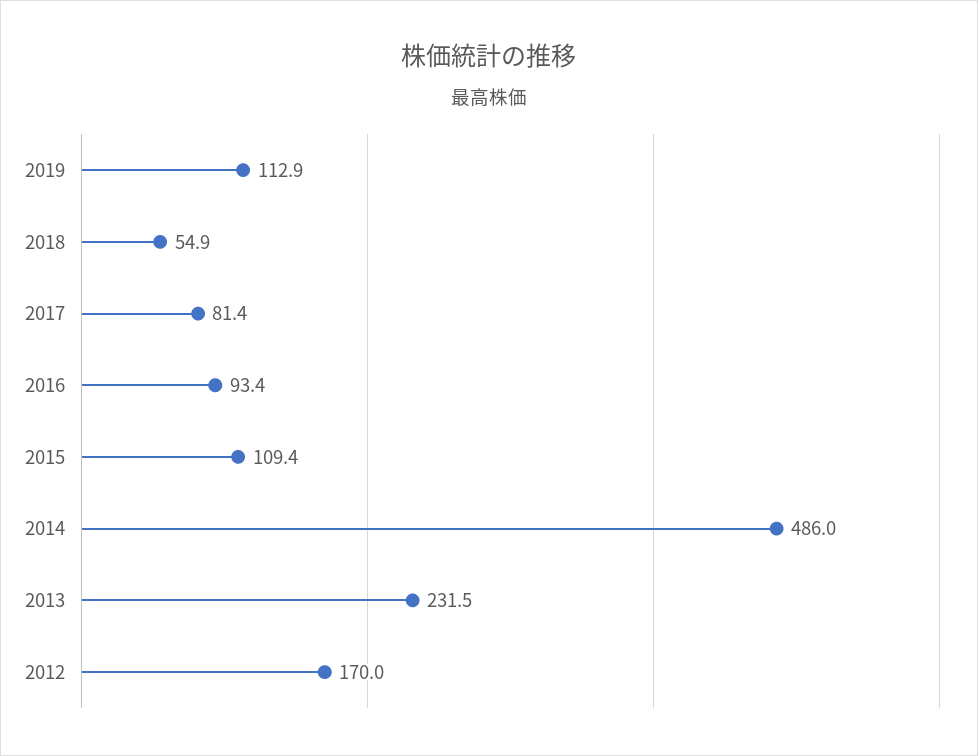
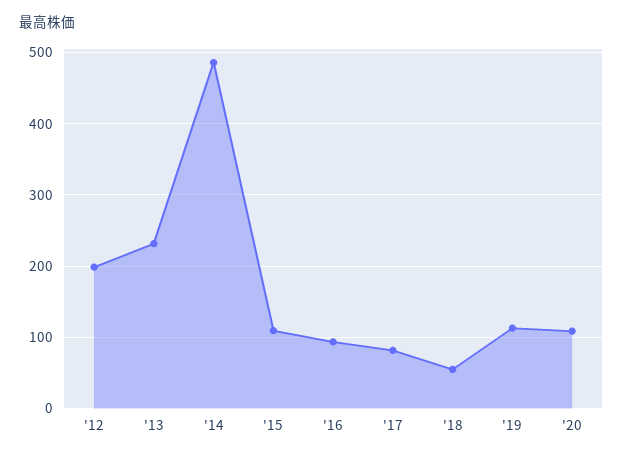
2012: 170 -> 200
'20: none -> 110

